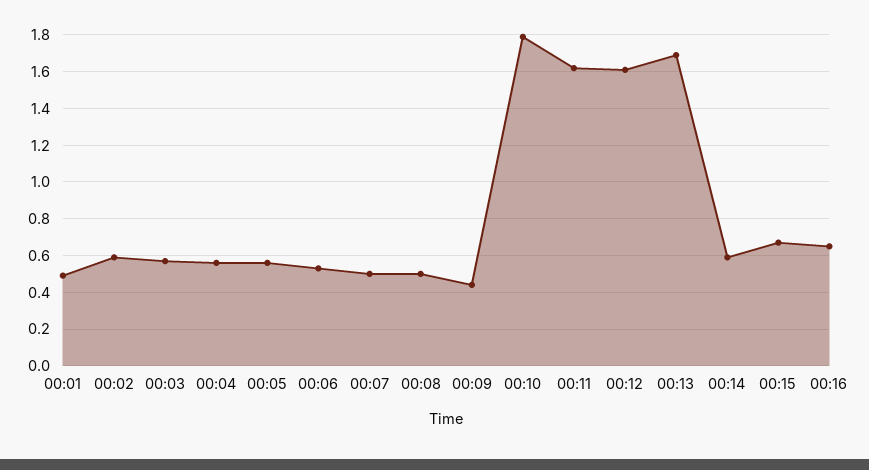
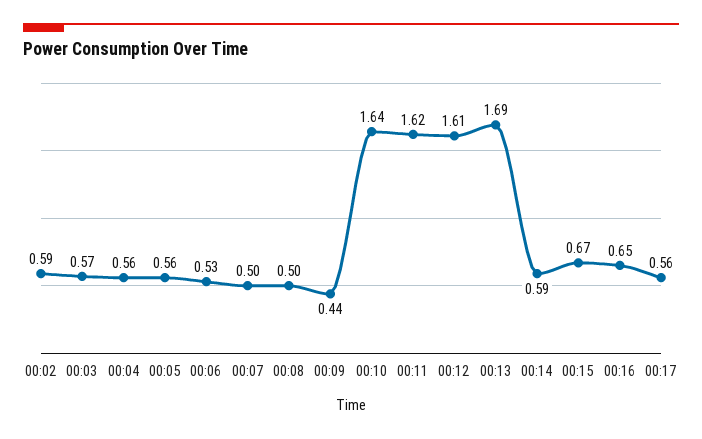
00:01: 0.5 -> none
00:10: 1.8 -> 1.64
00:17: none -> 0.56

